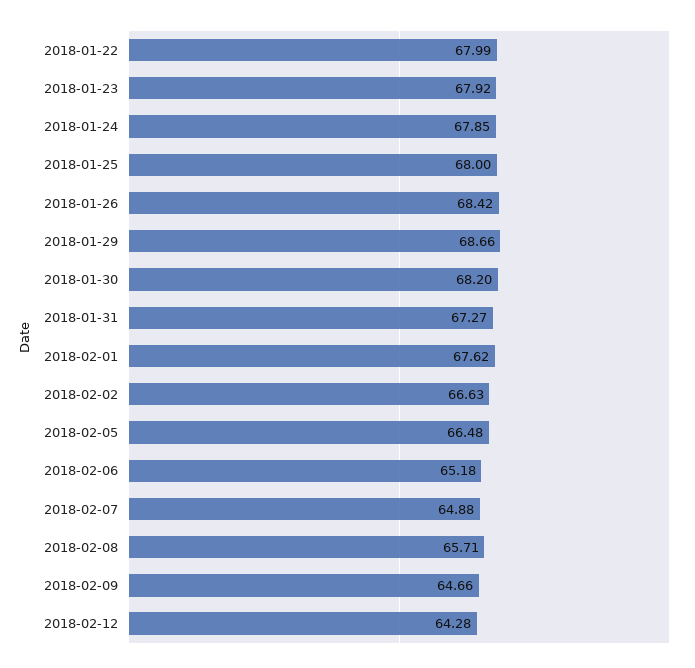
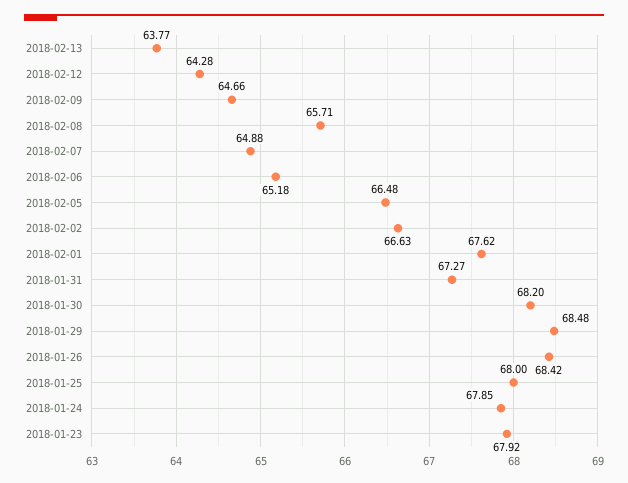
2018-01-22: 67.99 -> none
2018-01-29: 68.66 -> 68.48
2018-02-13: none -> 63.77

